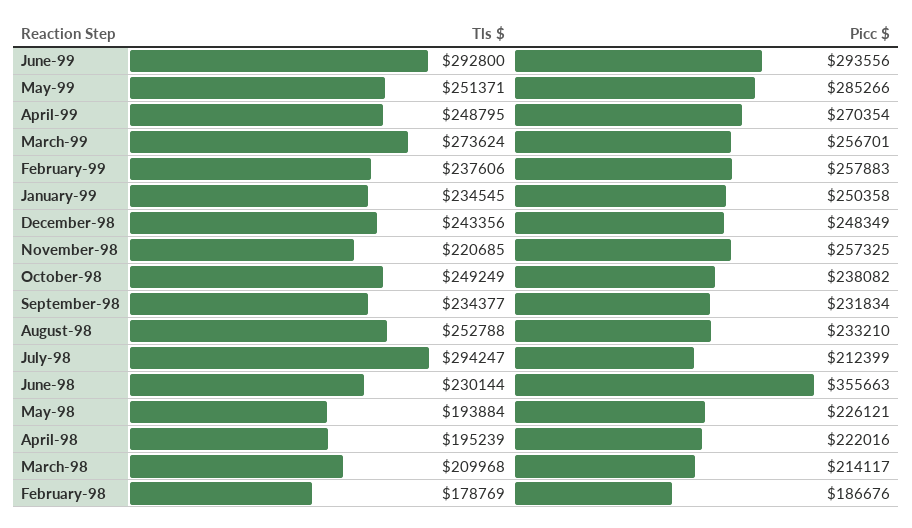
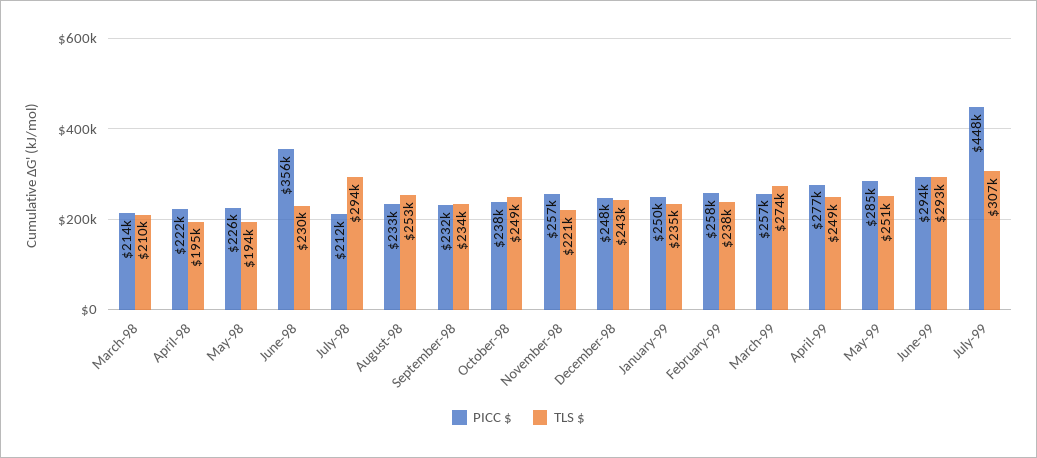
Picc $, April-99: 270354 -> 277000
Tls $, February-98: 178769 -> none
Picc $, February-98: 186676 -> none
Picc $, July-99: none -> 448000
Tls $, July-99: none -> 307000

